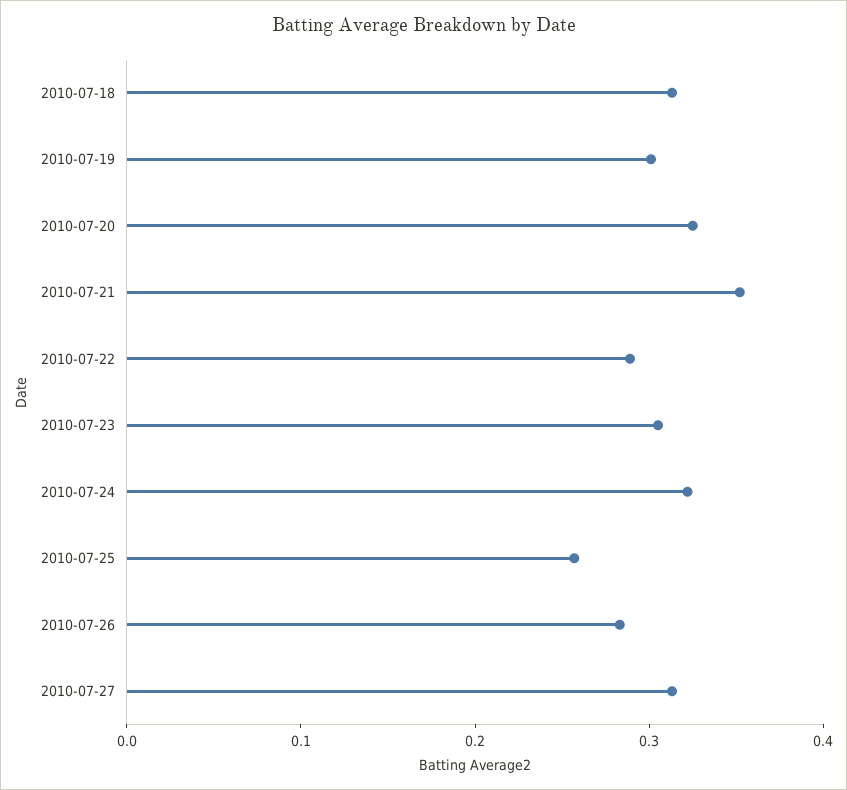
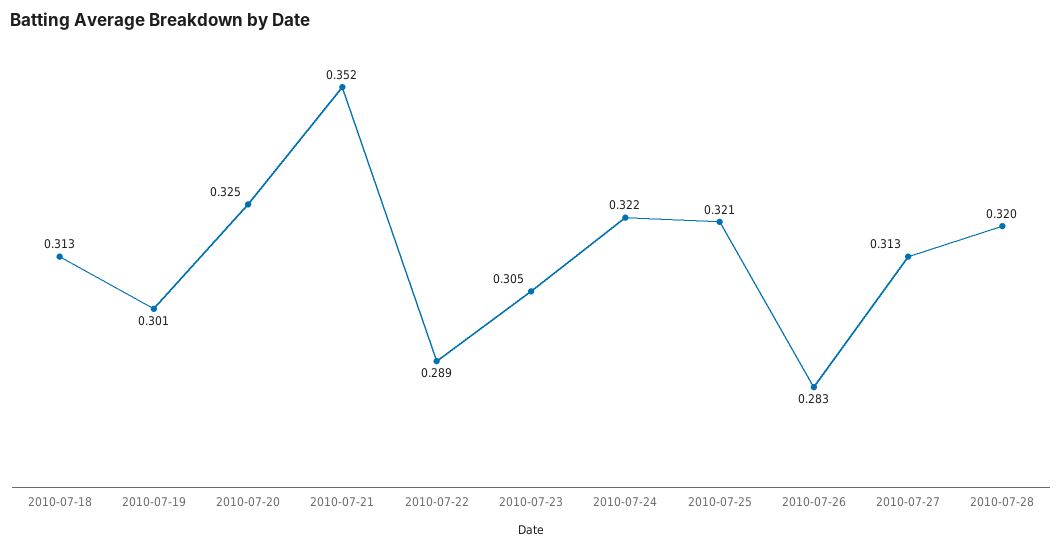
2010-07-25: 0.26 -> 0.321
2010-07-28: none -> 0.32

